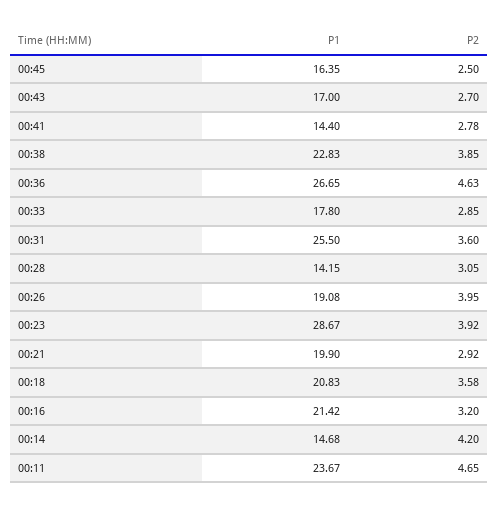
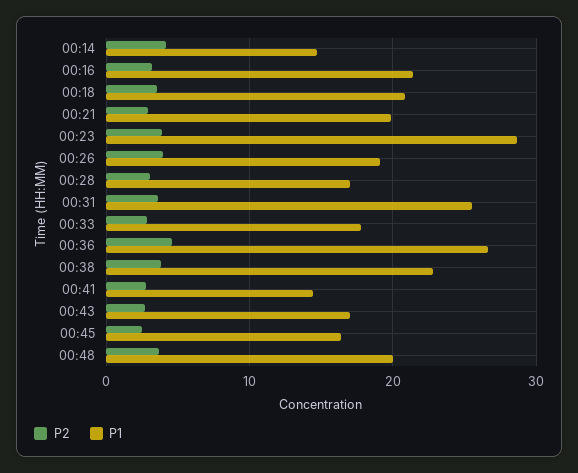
P1, 00:28: 14.15 -> 17
P1, 00:11: 23.67 -> none
P2, 00:11: 4.65 -> none
P2, 00:48: none -> 4
P1, 00:48: none -> 20

